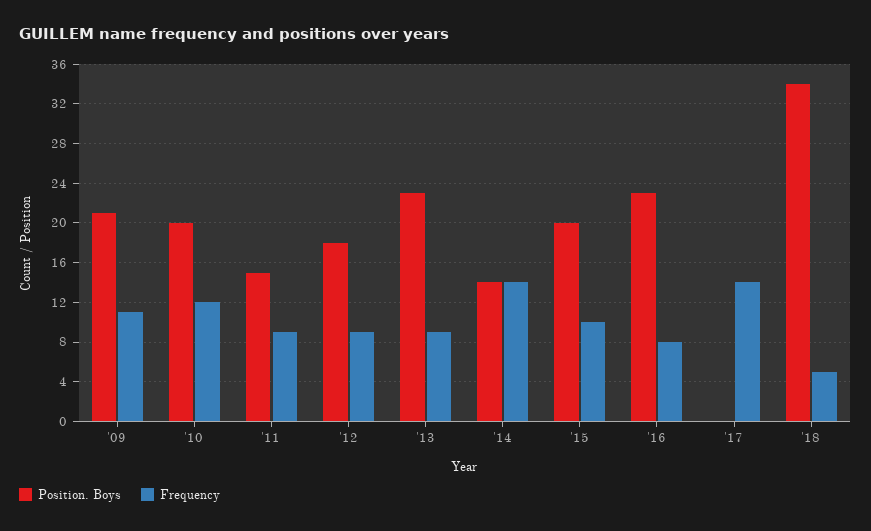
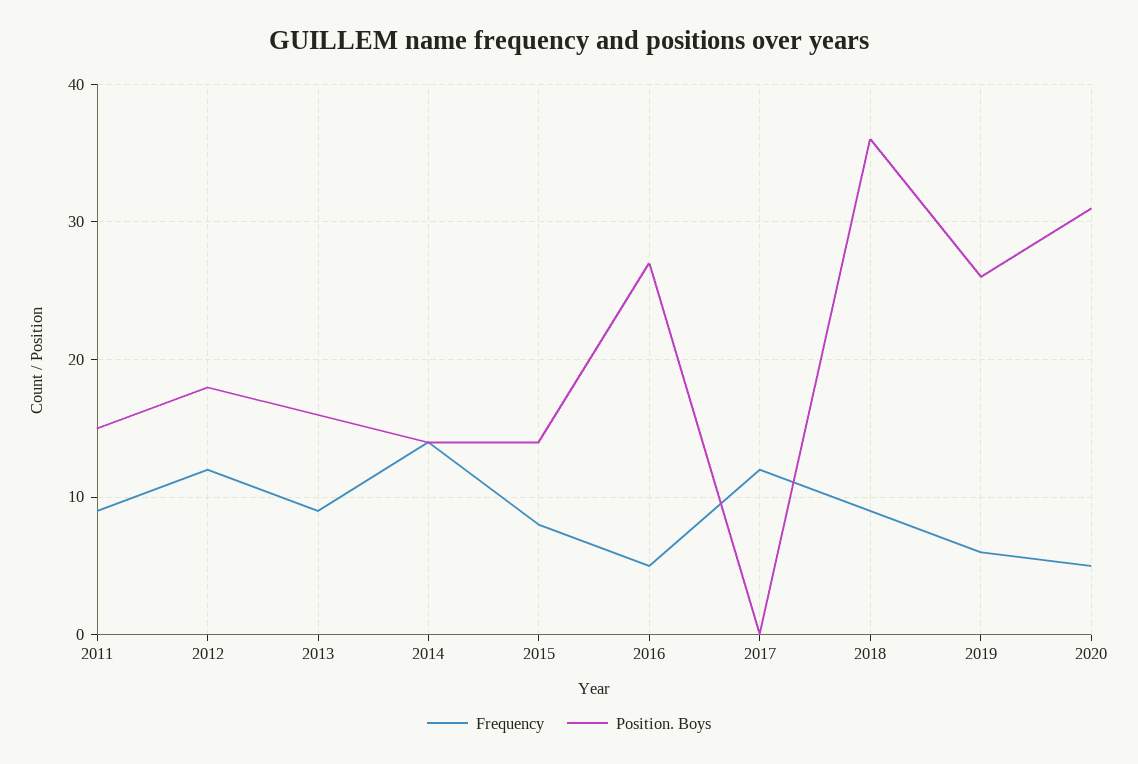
Position. Boys, '09: 21 -> none
Frequency, '09: 11 -> none
Position. Boys, '10: 20 -> none
Frequency, '10: 12 -> none
Frequency, '12: 9 -> 12
Position. Boys, '13: 23 -> 16
Position. Boys, '15: 20 -> 14
Frequency, '15: 10 -> 8
Position. Boys, '16: 23 -> 27
Frequency, '16: 8 -> 5
Frequency, '17: 14 -> 12
Position. Boys, '18: 34 -> 36
Frequency, '18: 5 -> 9
Frequency, 2019: none -> 6
Position. Boys, 2019: none -> 26
Frequency, 2020: none -> 5
Position. Boys, 2020: none -> 31

